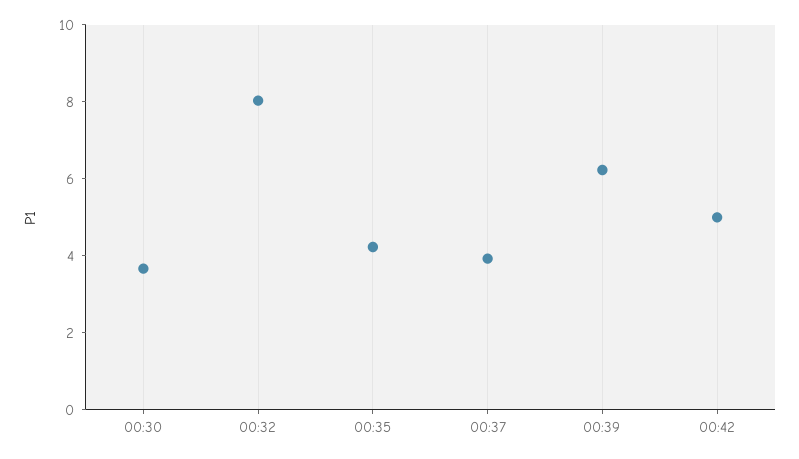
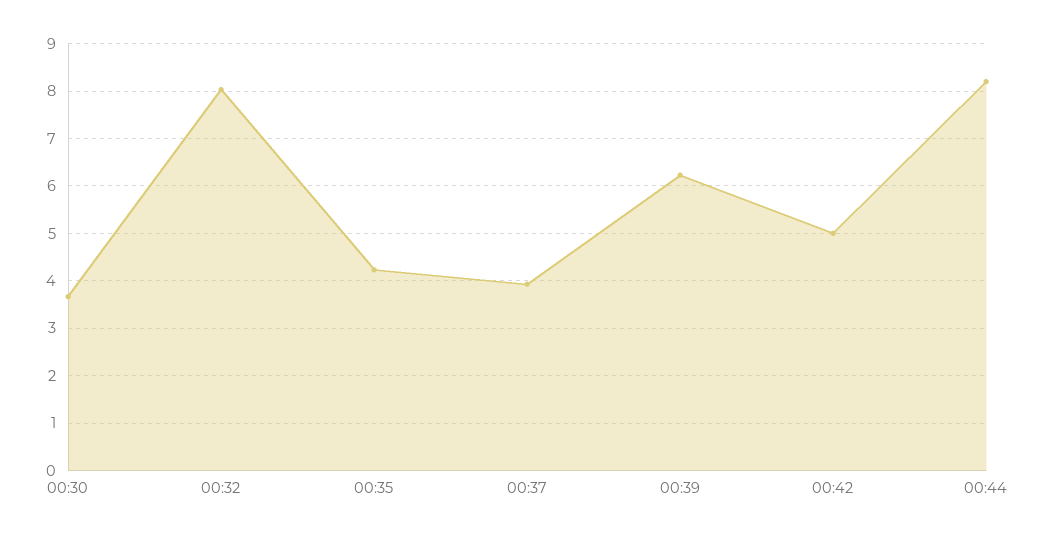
00:44: none -> 8.2

